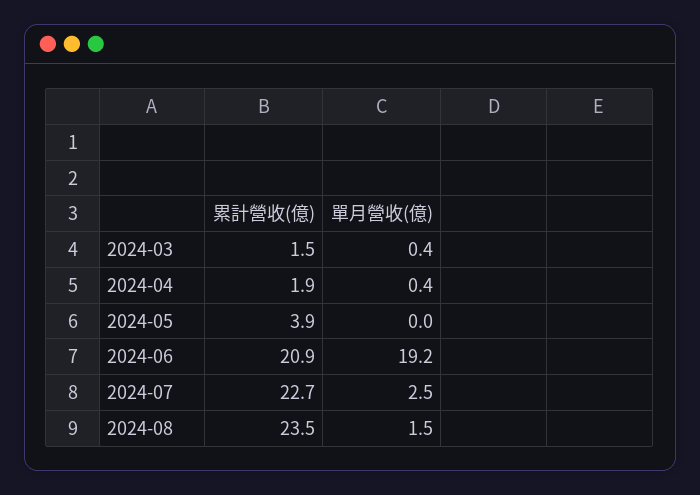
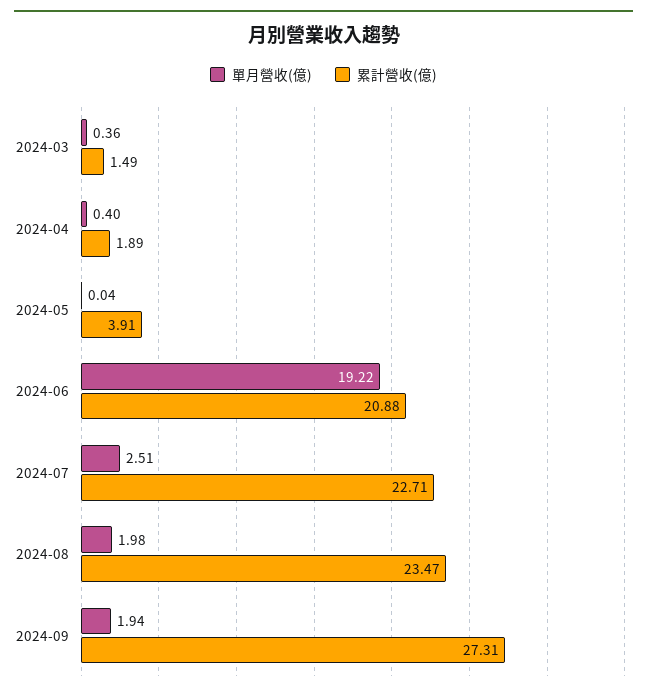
單月營收(億), 2024-08: 1.5 -> 1.98
單月營收(億), 2024-09: none -> 1.94
累計營收(億), 2024-09: none -> 27.31

